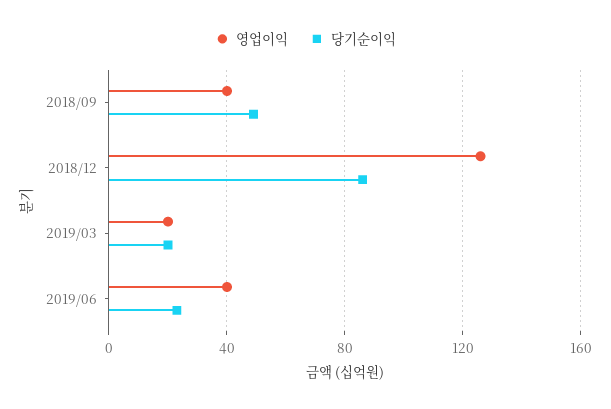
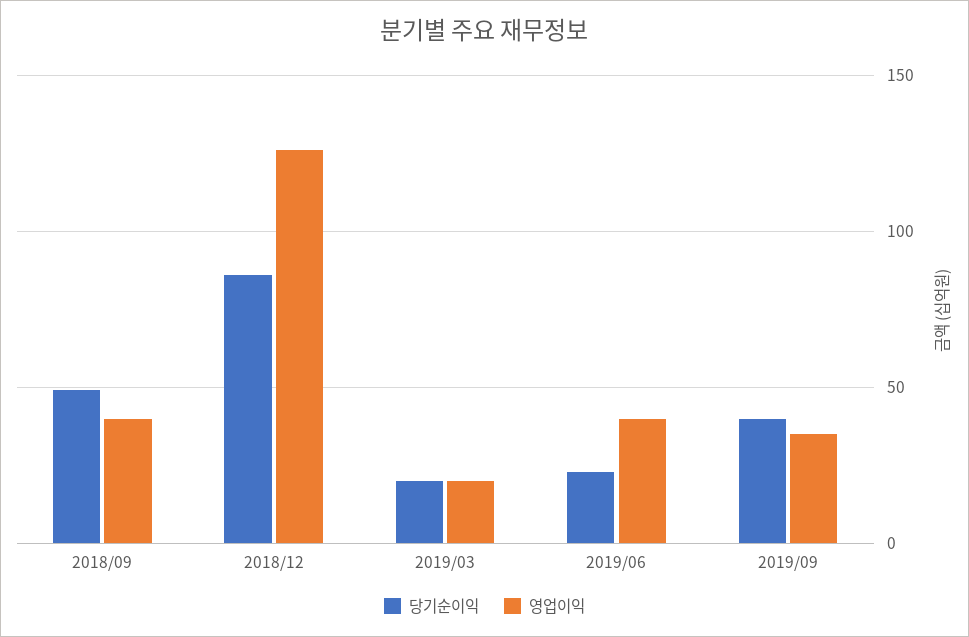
당기순이익, 2019/09: none -> 40
영업이익, 2019/09: none -> 35

